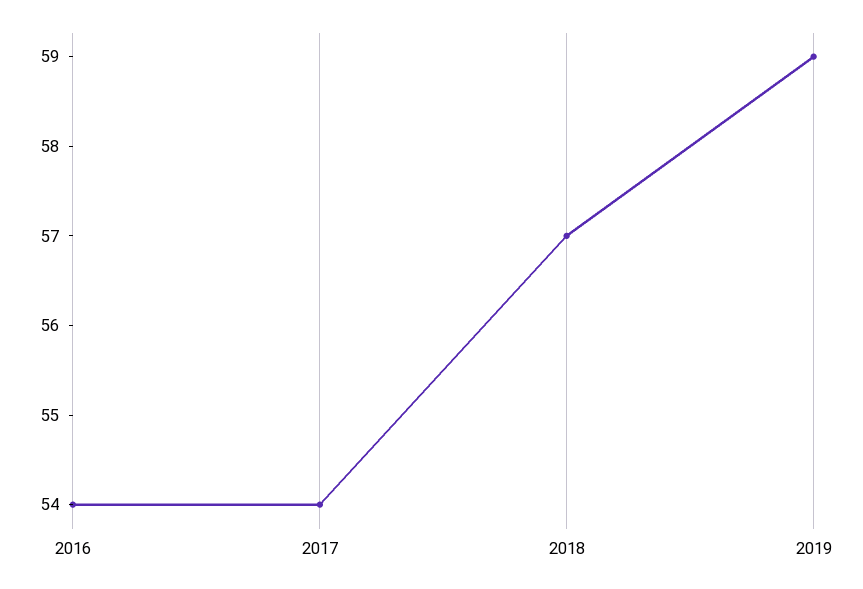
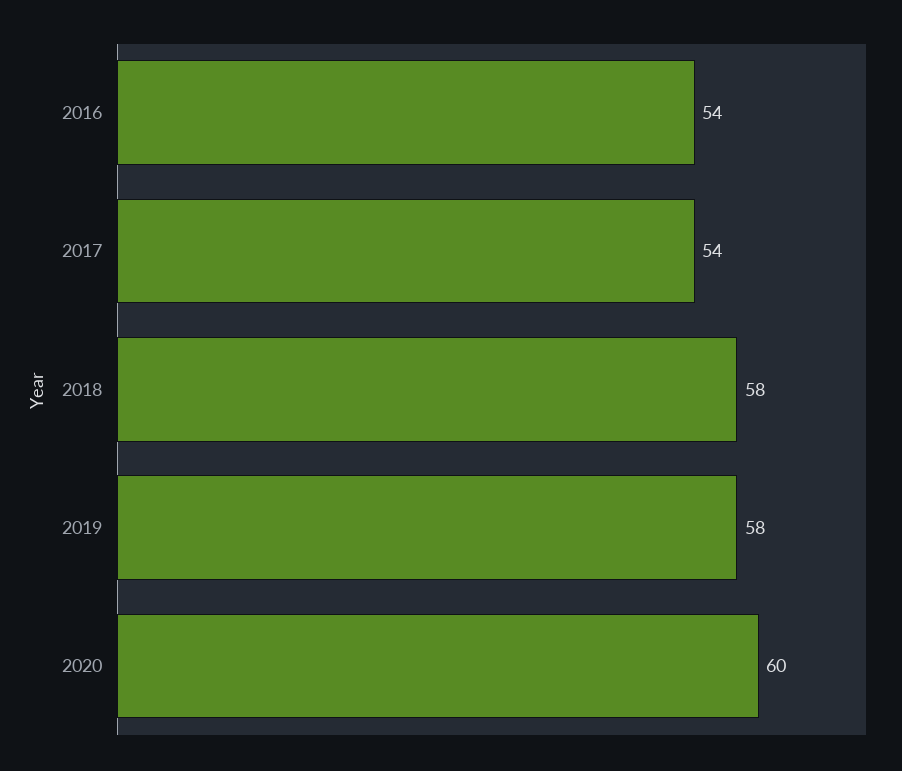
2018: 57 -> 58
2019: 59 -> 58
2020: none -> 60

